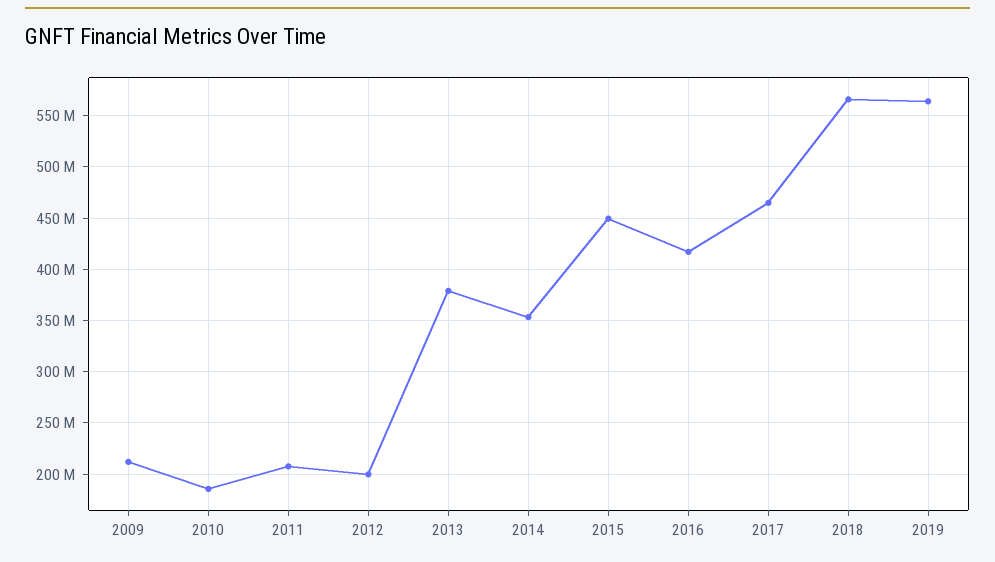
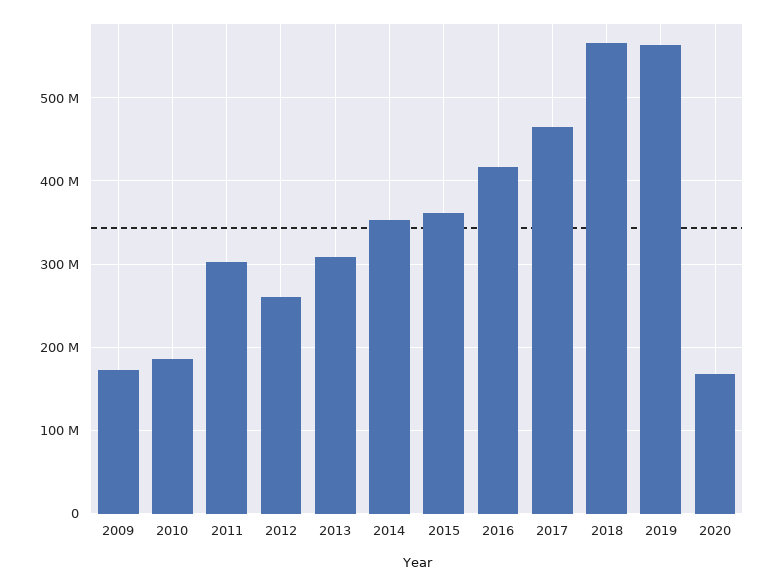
2009: 210000000 -> 170000000
2011: 210000000 -> 300000000
2012: 200000000 -> 260000000
2013: 380000000 -> 310000000
2015: 450000000 -> 360000000
2020: none -> 170000000

